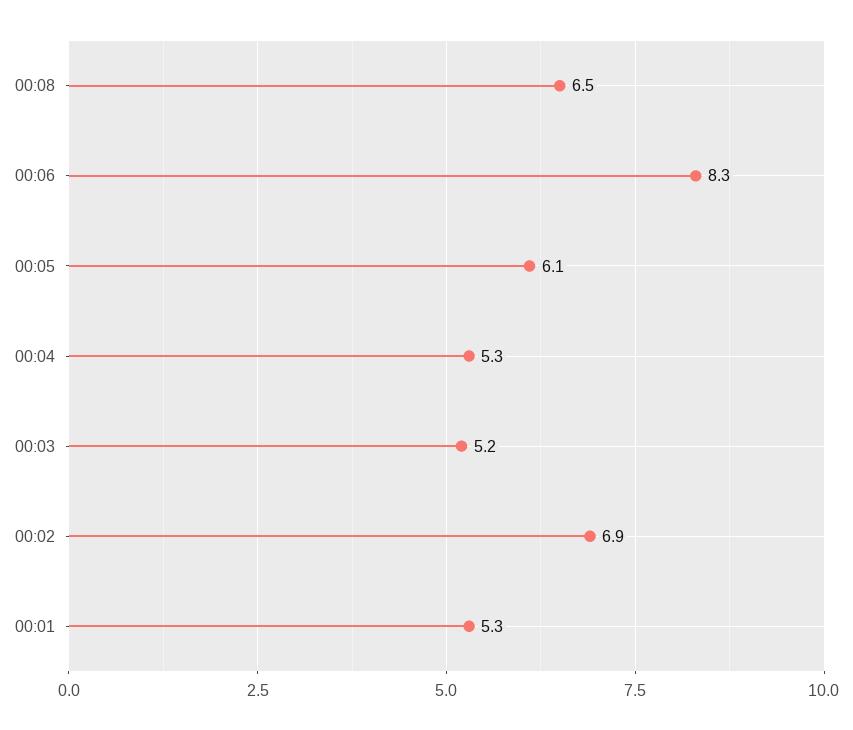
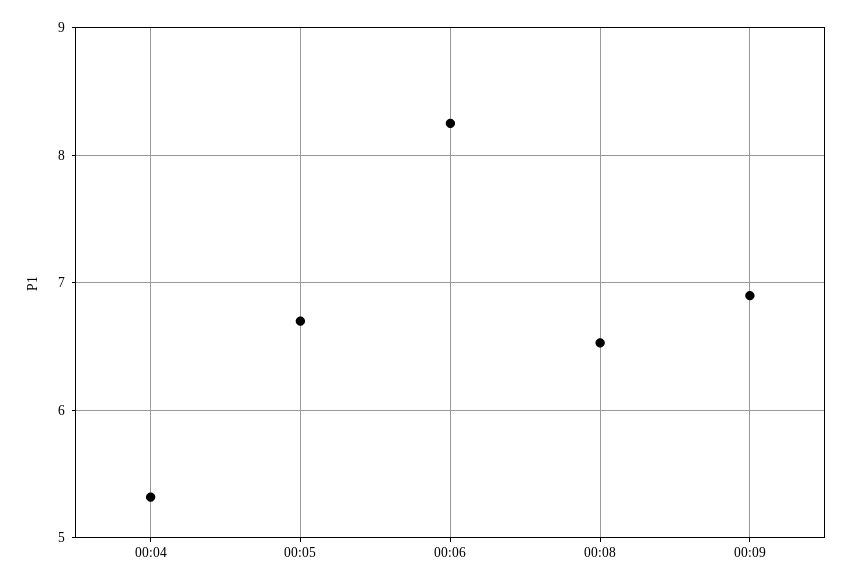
00:05: 6.1 -> 6.7
00:03: 5.2 -> none
00:02: 6.9 -> none
00:01: 5.3 -> none
00:09: none -> 6.9

